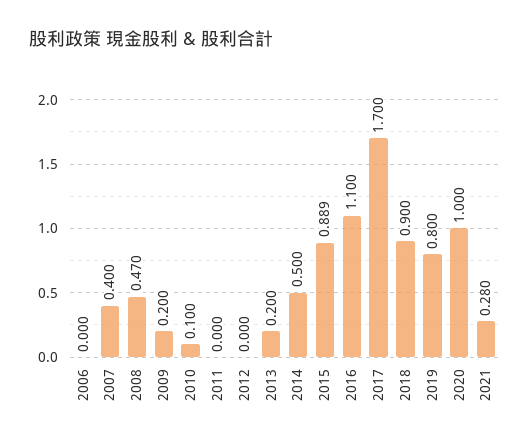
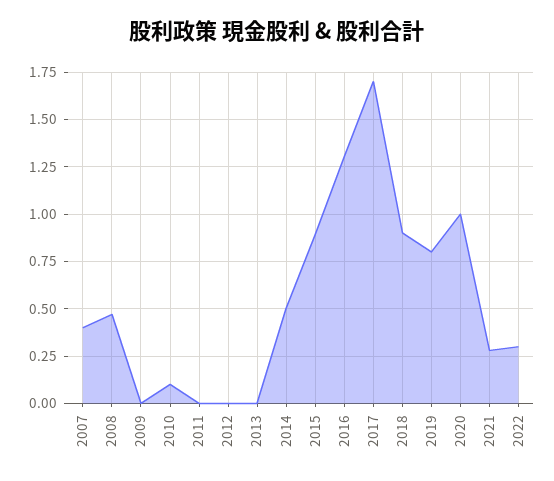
2006: 0 -> none
2009: 0.2 -> 0
2013: 0.2 -> 0
2016: 1.1 -> 1.3
2022: none -> 0.3

